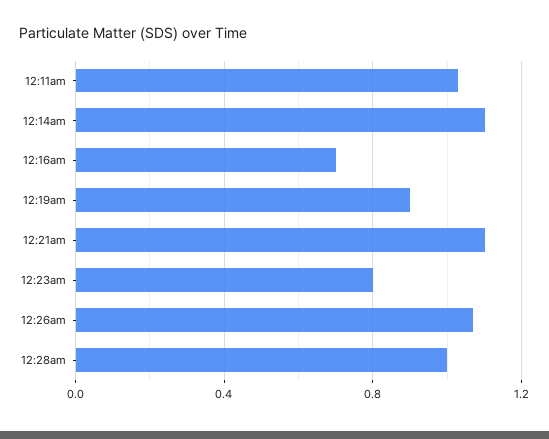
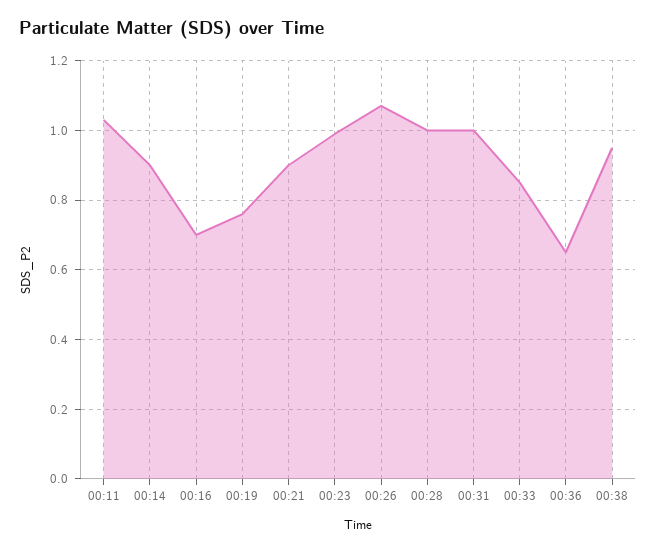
12:14am: 1.1 -> 0.9
12:19am: 0.9 -> 0.75
12:21am: 1.1 -> 0.9
12:23am: 0.8 -> 1
00:31: none -> 1
00:33: none -> 0.85
00:36: none -> 0.65
00:38: none -> 0.95

